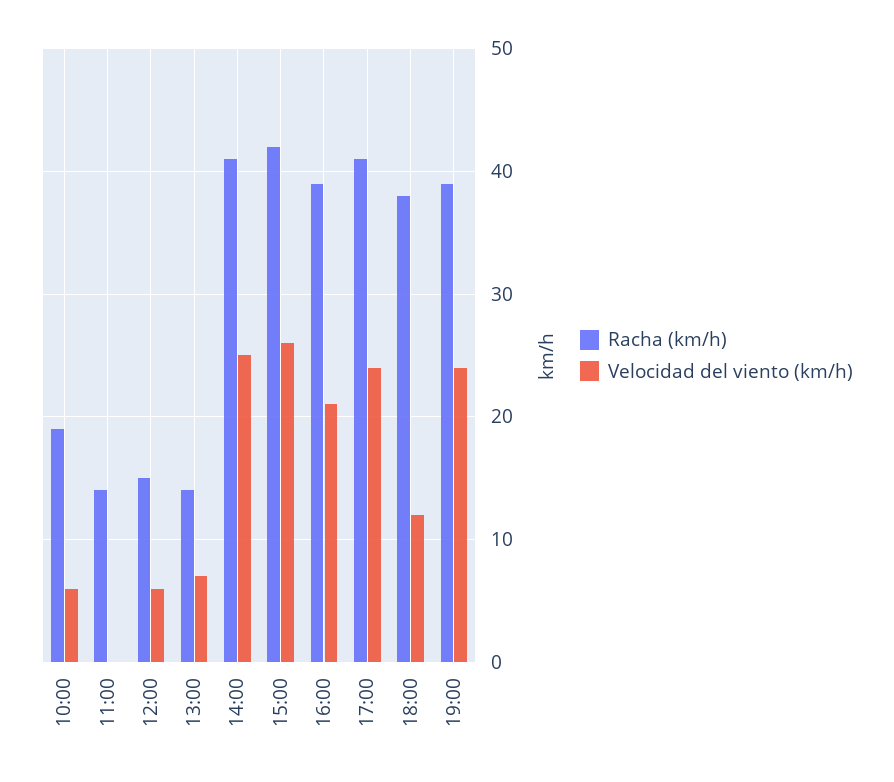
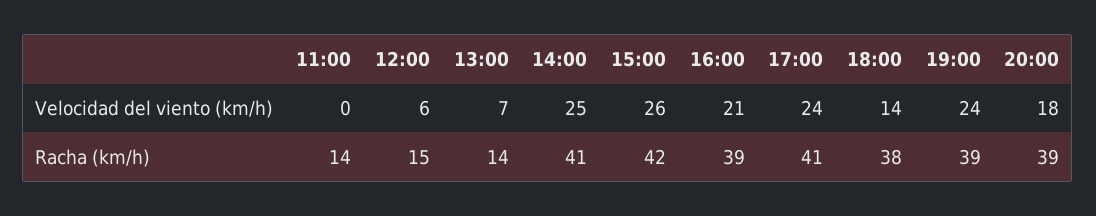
Racha (km/h), 10:00: 19 -> none
Velocidad del viento (km/h), 10:00: 6 -> none
Velocidad del viento (km/h), 18:00: 12 -> 14
Velocidad del viento (km/h), 20:00: none -> 18
Racha (km/h), 20:00: none -> 39

